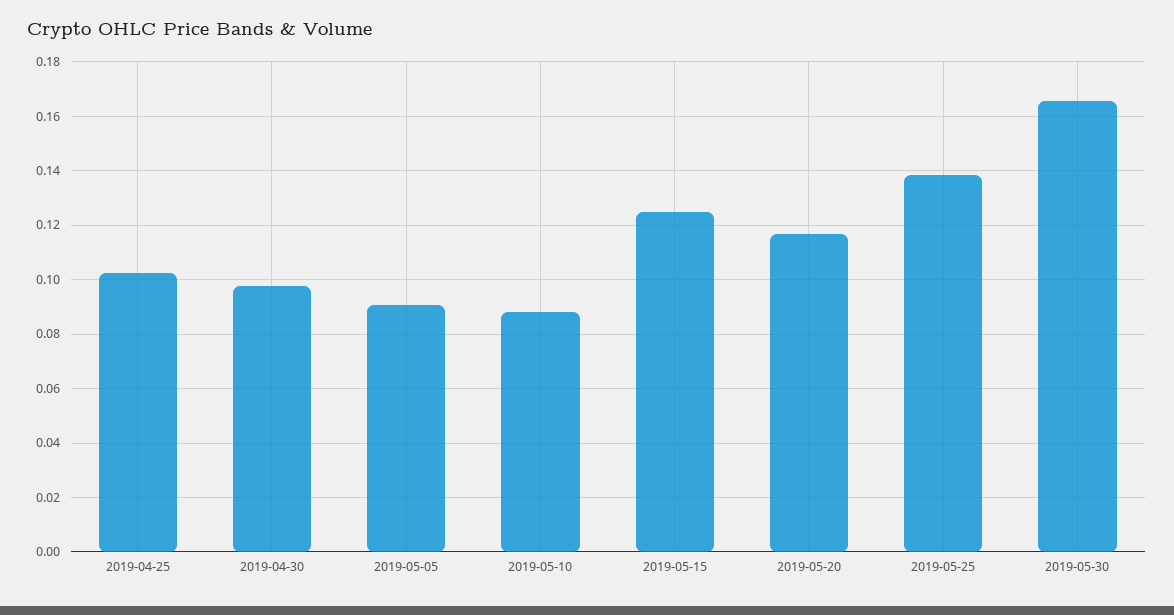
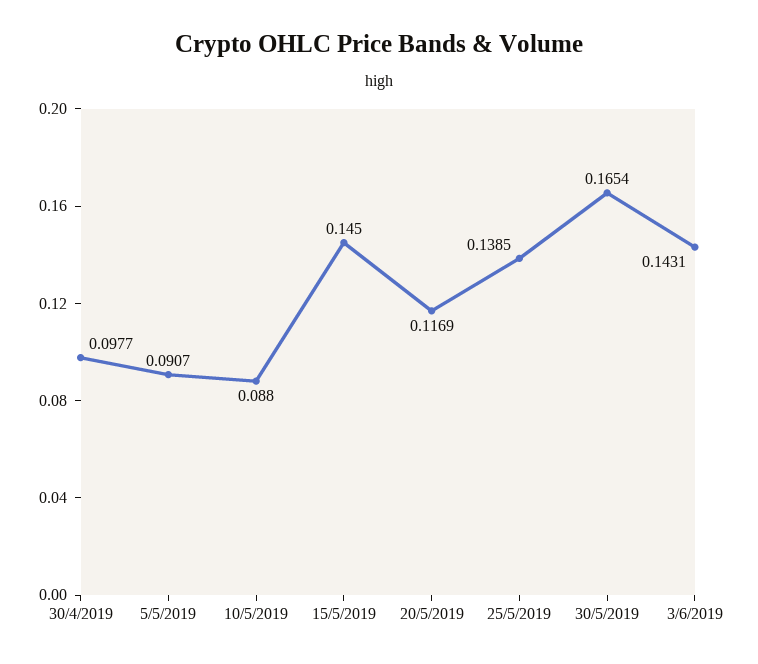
2019-04-25: 0.1025 -> none
2019-05-15: 0.125 -> 0.145
3/6/2019: none -> 0.1431

